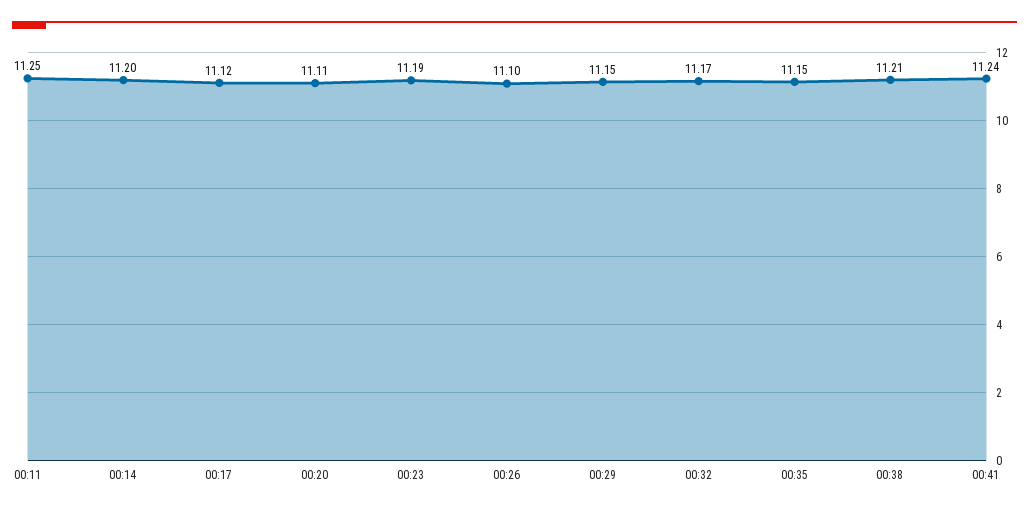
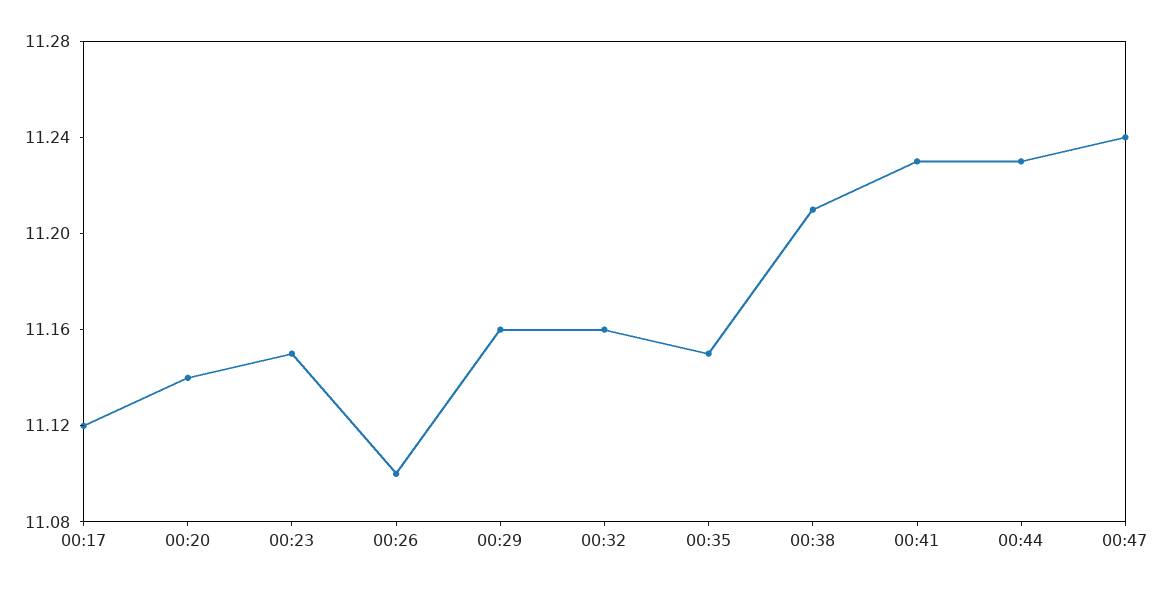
00:11: 11.25 -> none
00:14: 11.2 -> none
00:20: 11.11 -> 11.14
00:23: 11.19 -> 11.15
00:29: 11.15 -> 11.16
00:32: 11.17 -> 11.16
00:41: 11.24 -> 11.23
00:44: none -> 11.23
00:47: none -> 11.24

